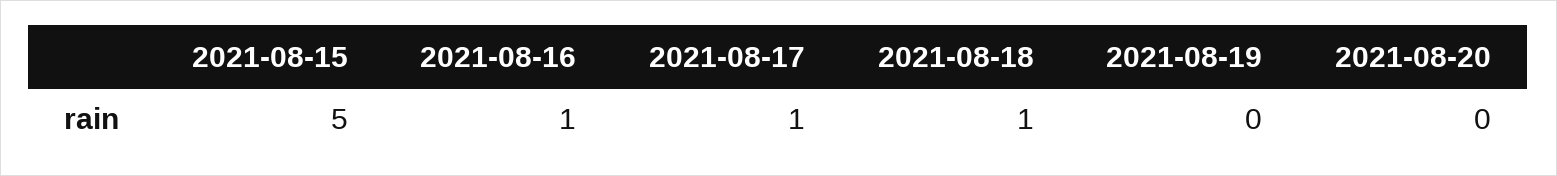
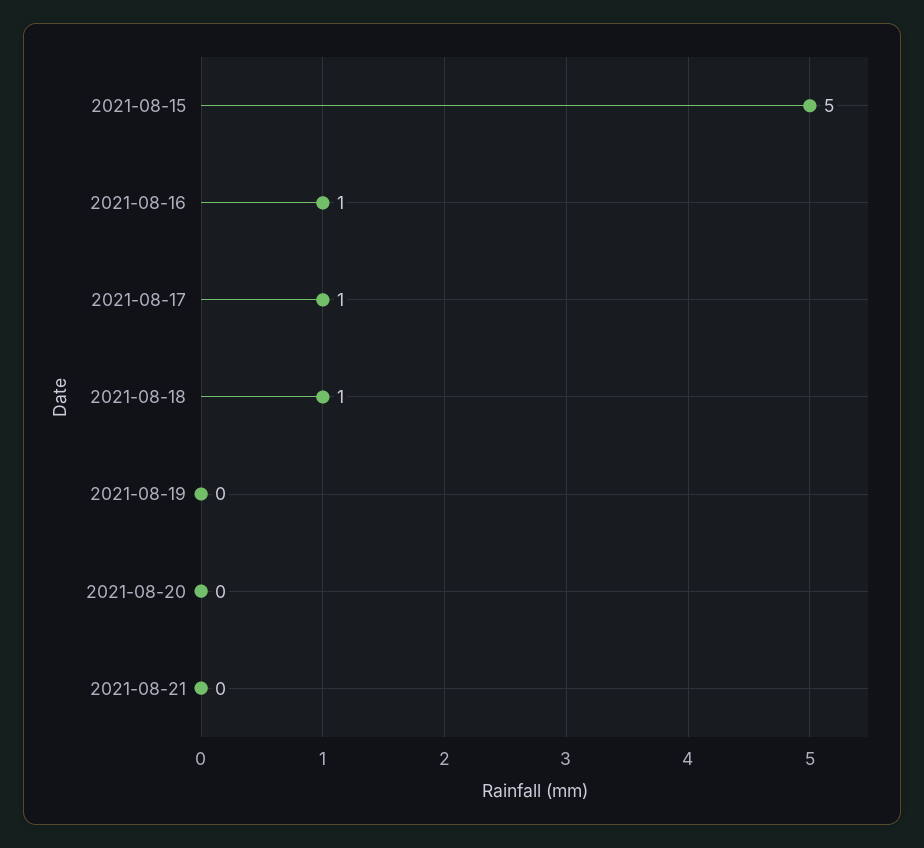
2021-08-21: none -> 0

